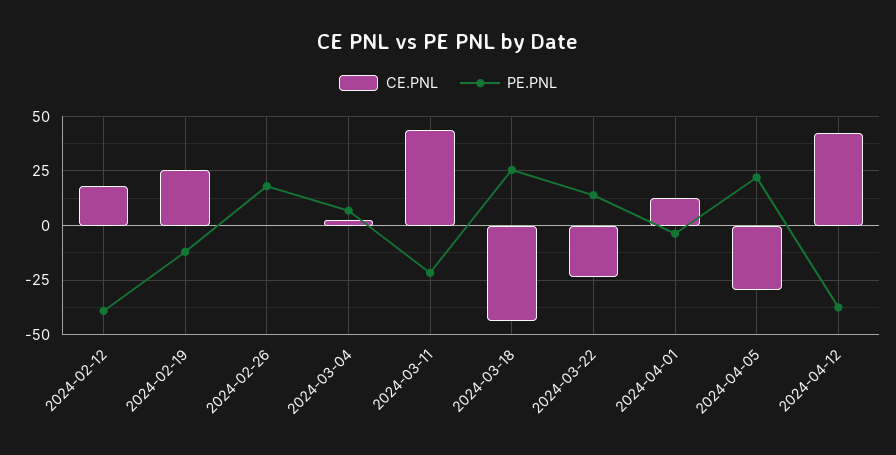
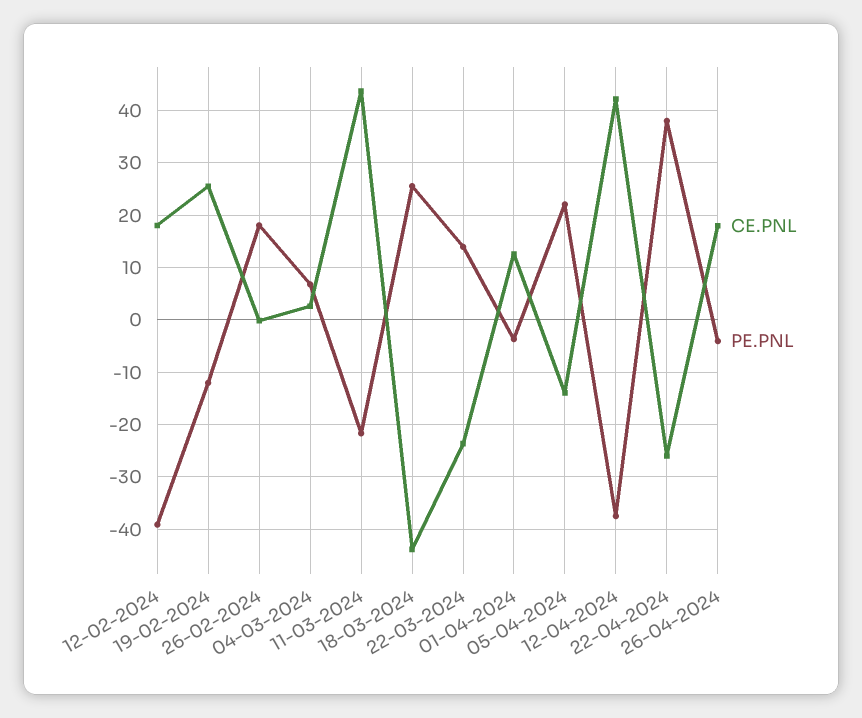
CE.PNL, 2024-04-05: -30 -> -14
CE.PNL, 22-04-2024: none -> -26
PE.PNL, 22-04-2024: none -> 38
CE.PNL, 26-04-2024: none -> 18
PE.PNL, 26-04-2024: none -> -4

